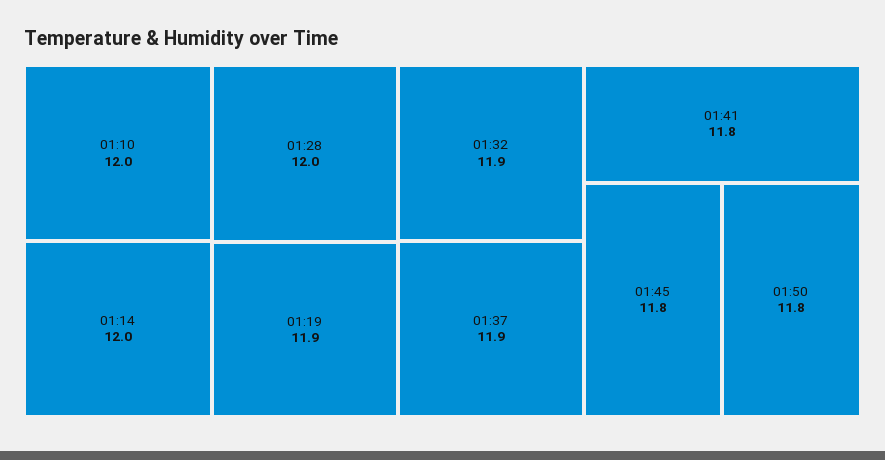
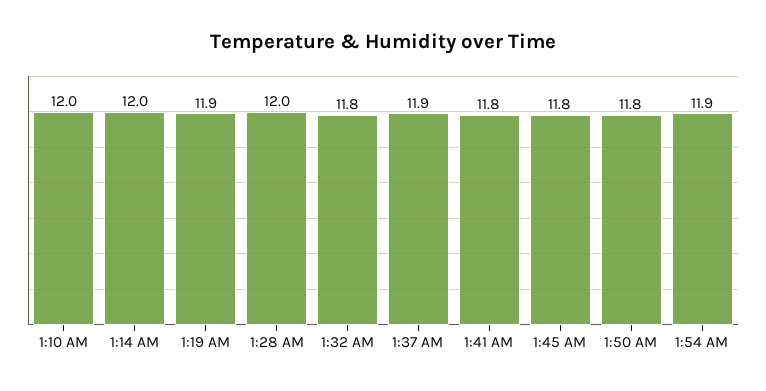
01:32: 11.9 -> 11.8
1:54 AM: none -> 11.9

